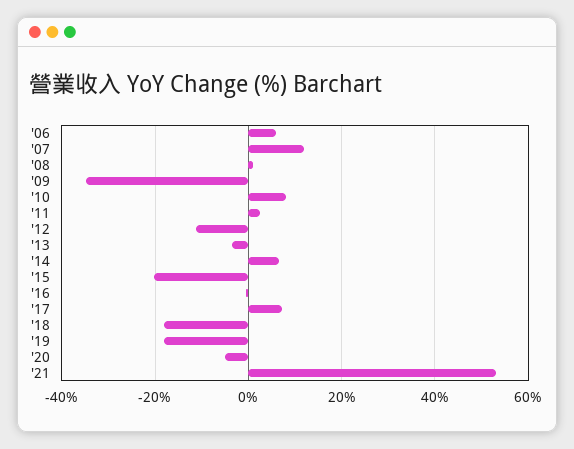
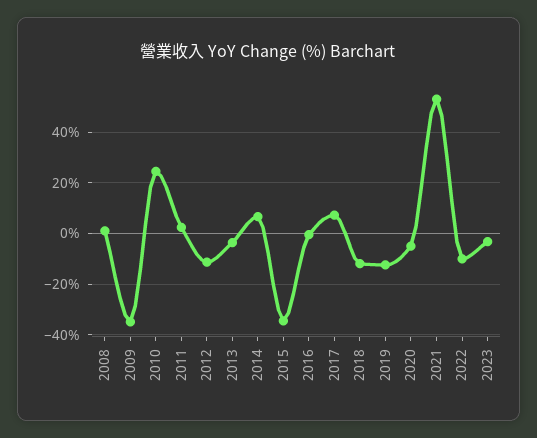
'06: 6 -> none
'07: 12 -> none
'10: 8 -> 25
'15: -20 -> -35
'18: -18 -> -12.5
'19: -18 -> -12.5
2022: none -> -10
2023: none -> -2.5

